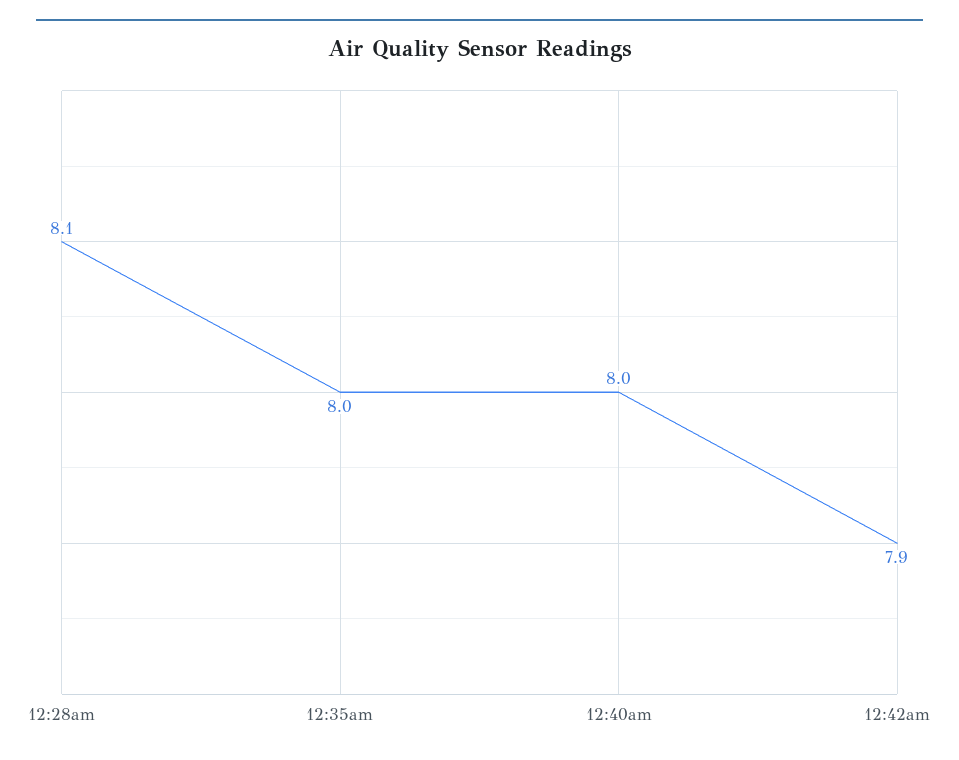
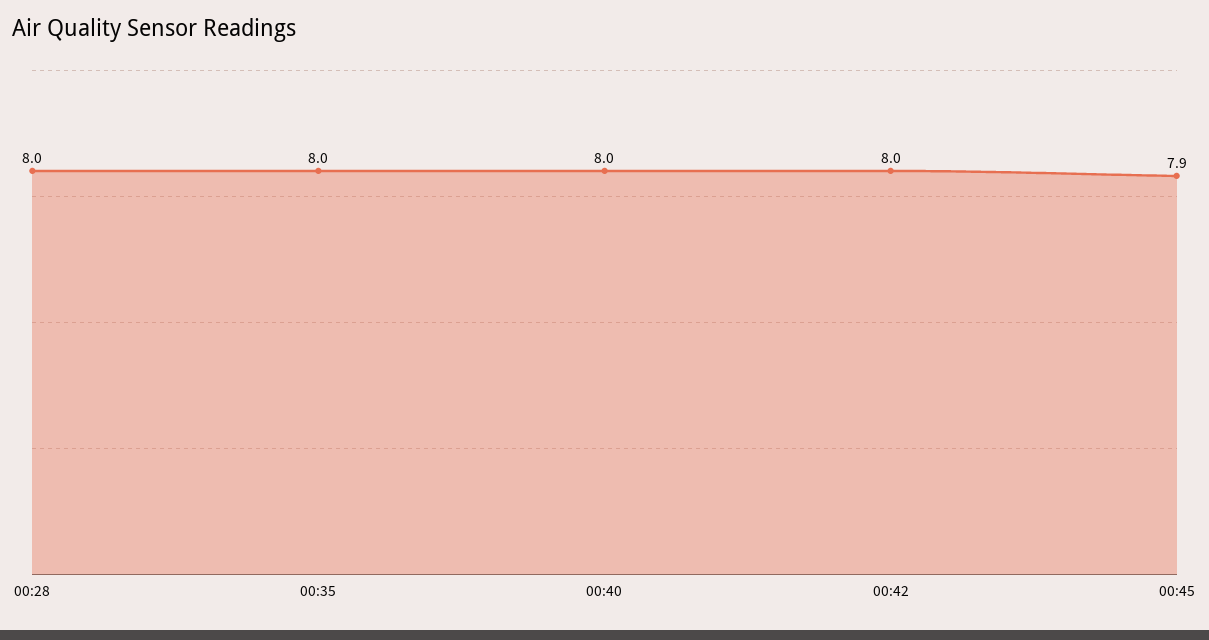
12:28am: 8.1 -> 8
12:42am: 7.9 -> 8
00:45: none -> 7.9

